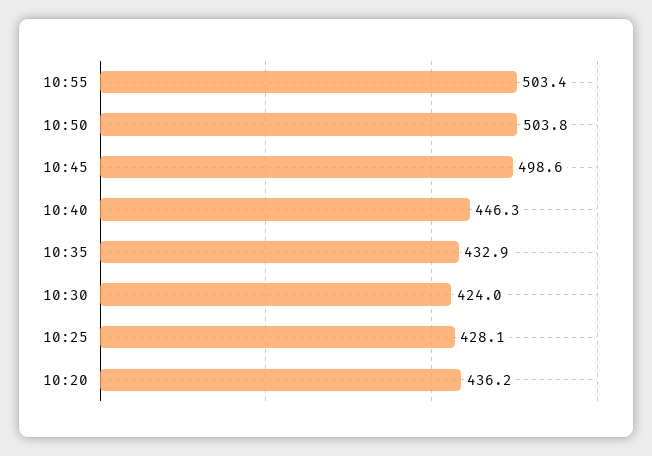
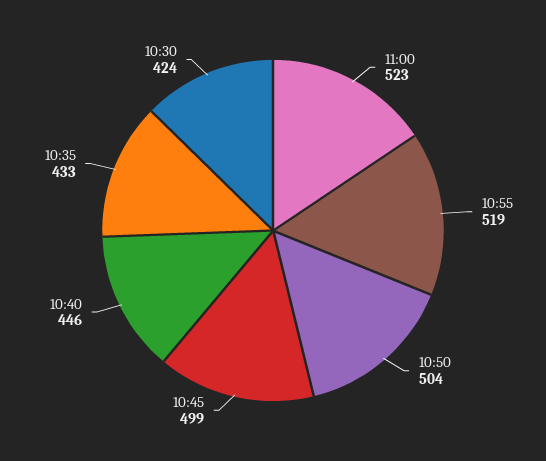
10:55: 503.4 -> 519
10:25: 428.1 -> none
10:20: 436.2 -> none
11:00: none -> 523

